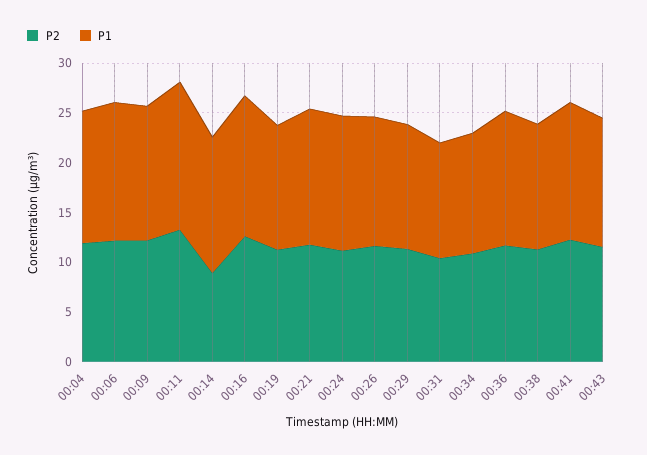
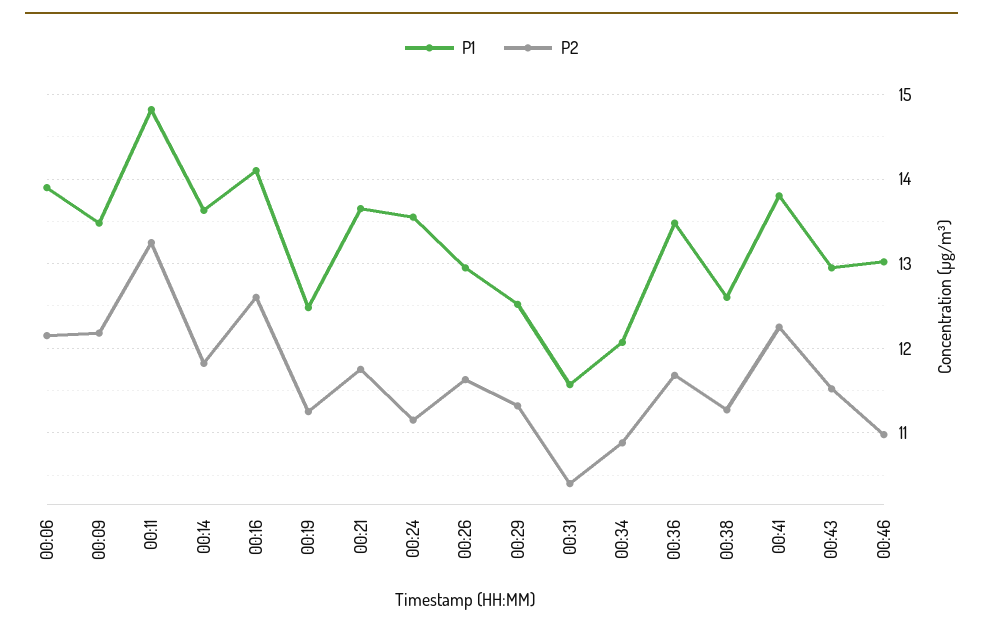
P2, 00:04: 12 -> none
P1, 00:04: 13 -> none
P2, 00:14: 9 -> 11.8
P1, 00:46: none -> 13
P2, 00:46: none -> 11

